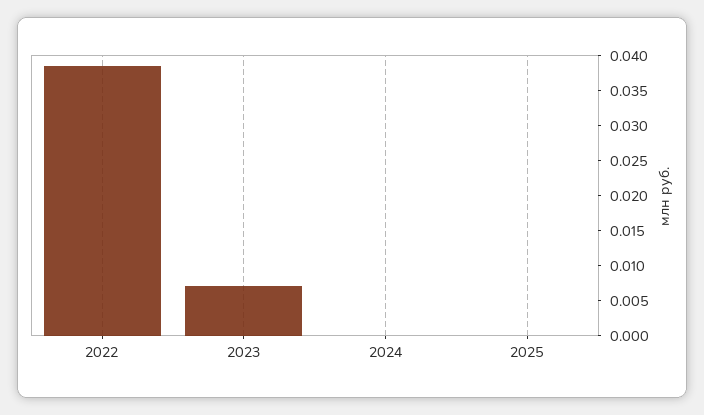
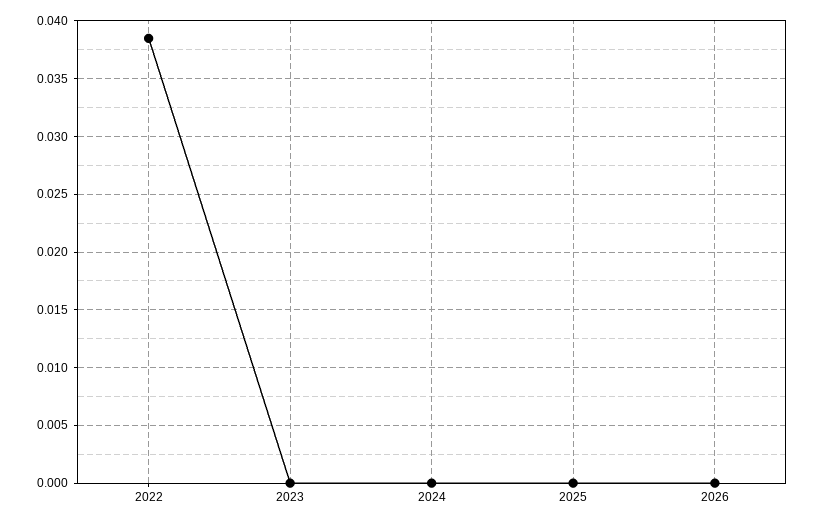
2023: 0.0075 -> 0
2026: none -> 0

